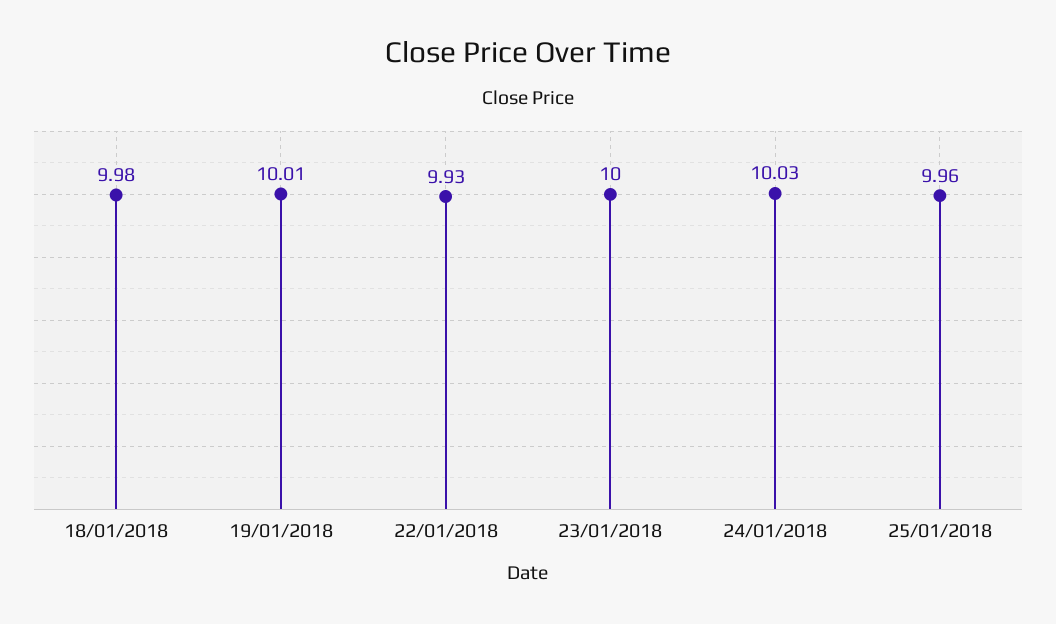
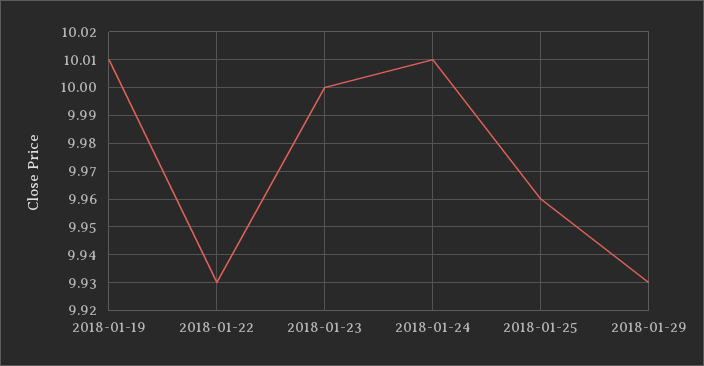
18/01/2018: 9.98 -> none
24/01/2018: 10.03 -> 10.01
2018-01-29: none -> 9.93

